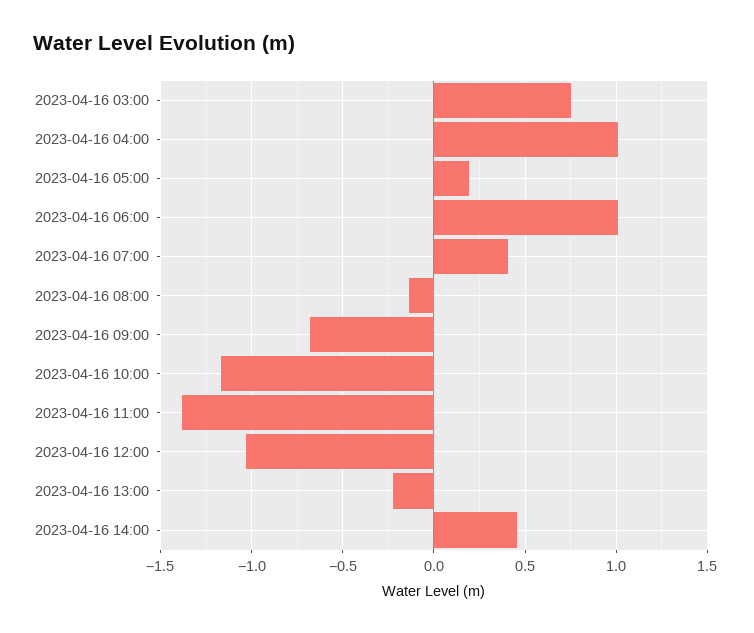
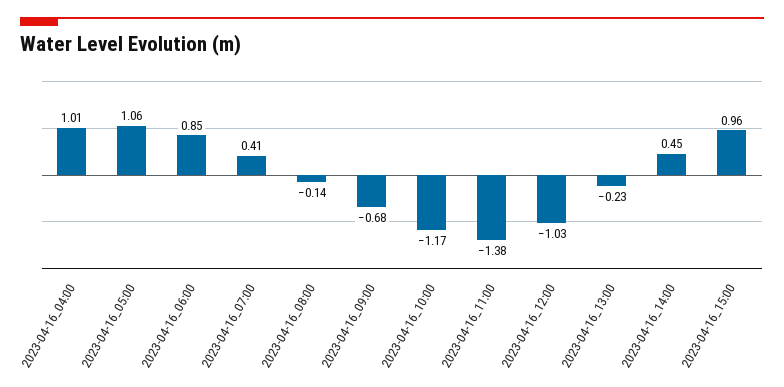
2023-04-16 03:00: 0.75 -> none
2023-04-16 05:00: 0.2 -> 1.06
2023-04-16 06:00: 1 -> 0.85
2023-04-16_15:00: none -> 0.96

